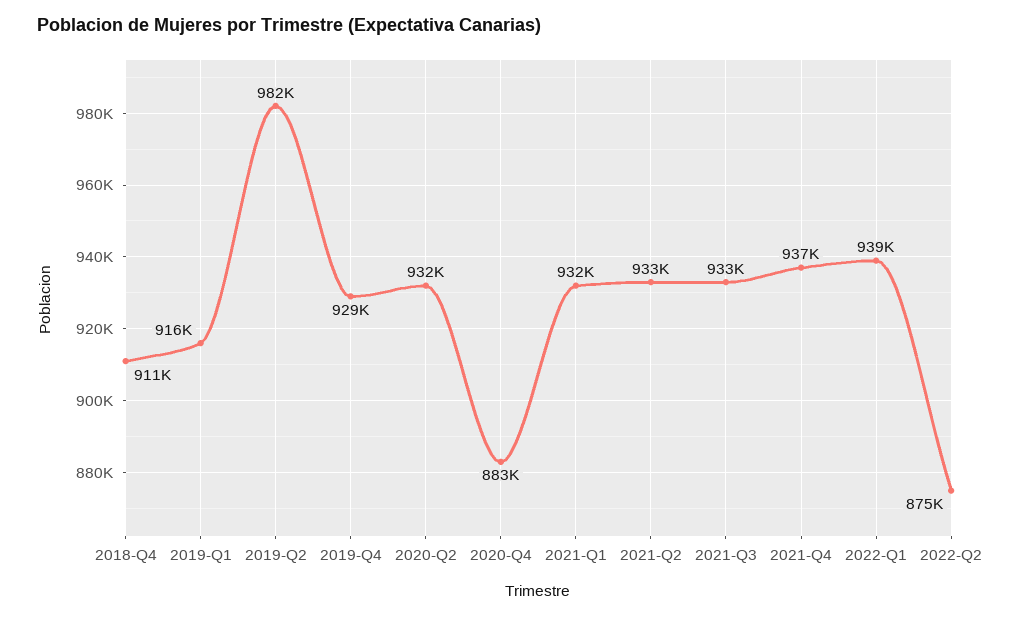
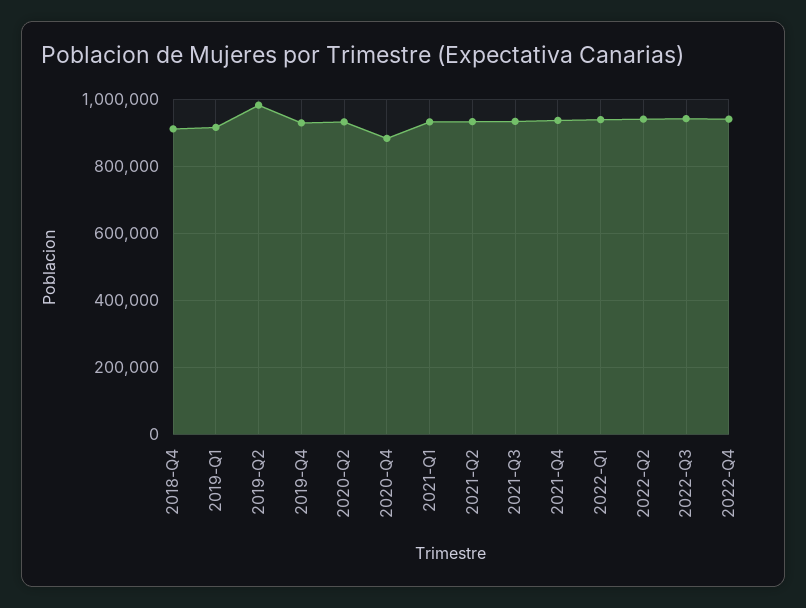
2022-Q2: 875000 -> 940000
2022-Q3: none -> 940000
2022-Q4: none -> 940000

